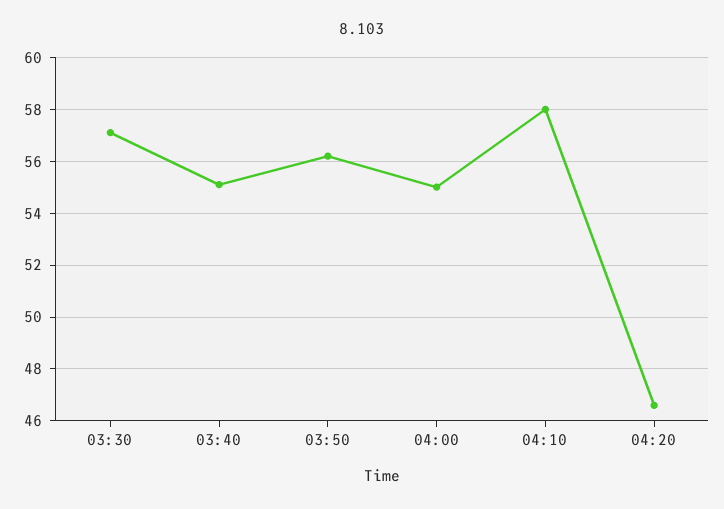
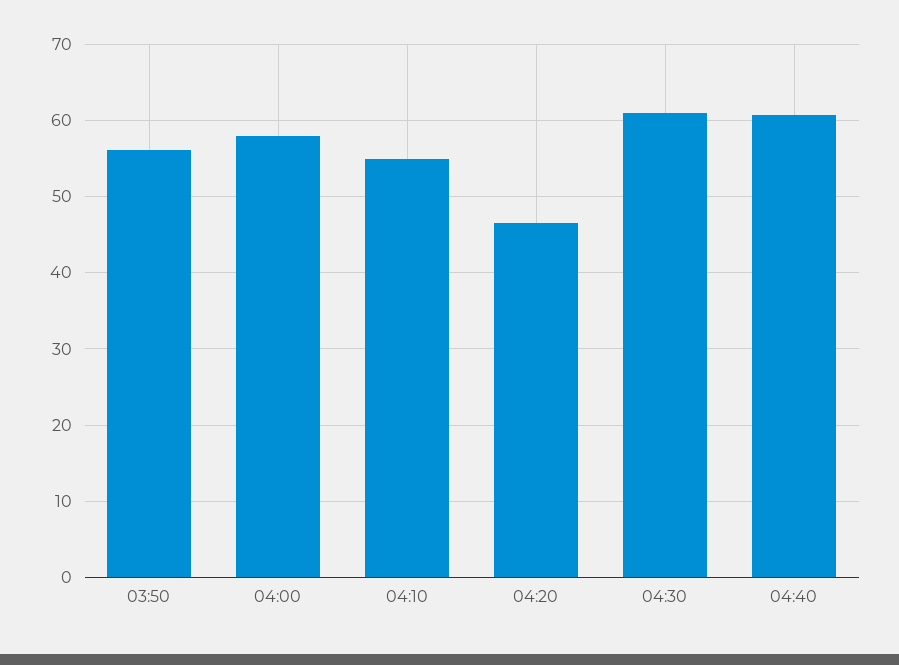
03:30: 57 -> none
03:40: 55 -> none
04:00: 55 -> 58
04:10: 58 -> 55
04:30: none -> 61
04:40: none -> 61

